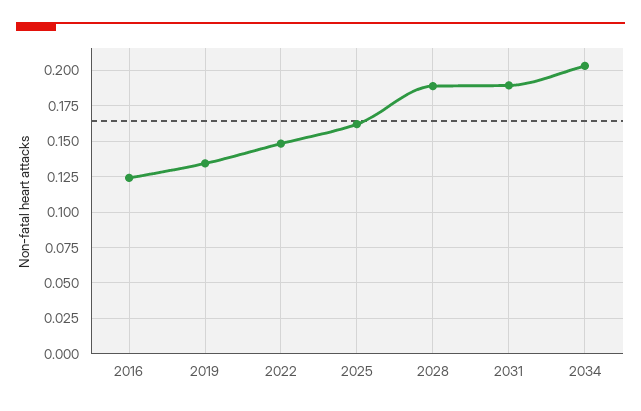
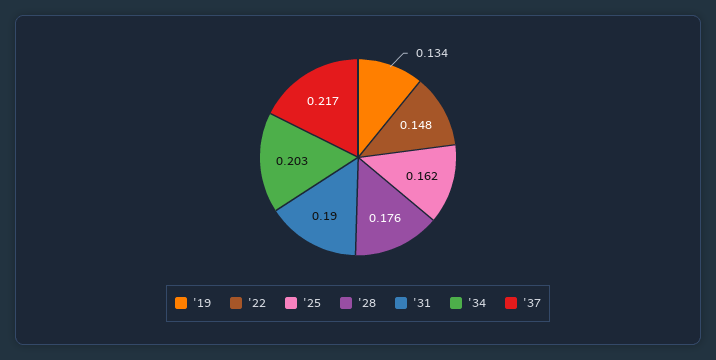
2016: 0.125 -> none
2028: 0.19 -> 0.176
'37: none -> 0.217

